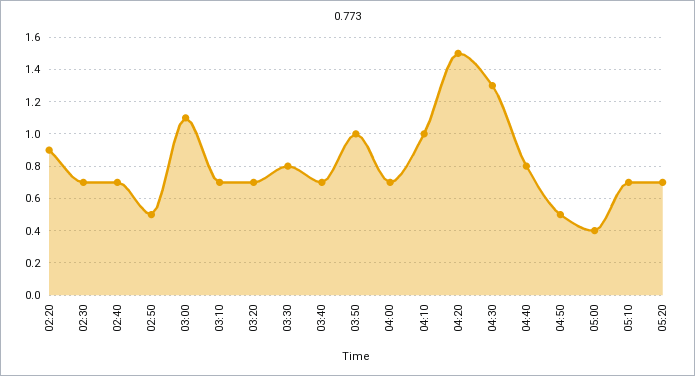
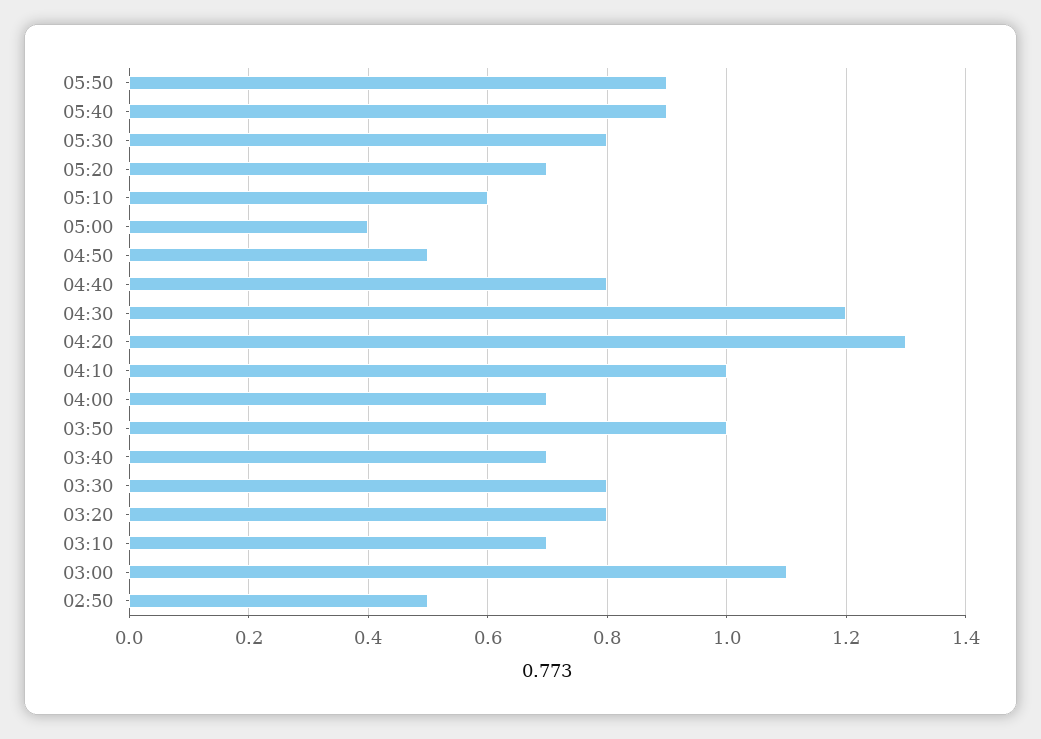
02:20: 0.9 -> none
02:30: 0.7 -> none
02:40: 0.7 -> none
03:20: 0.7 -> 0.8
04:20: 1.5 -> 1.3
04:30: 1.3 -> 1.2
05:10: 0.7 -> 0.6
05:50: none -> 0.9
05:40: none -> 0.9
05:30: none -> 0.8

